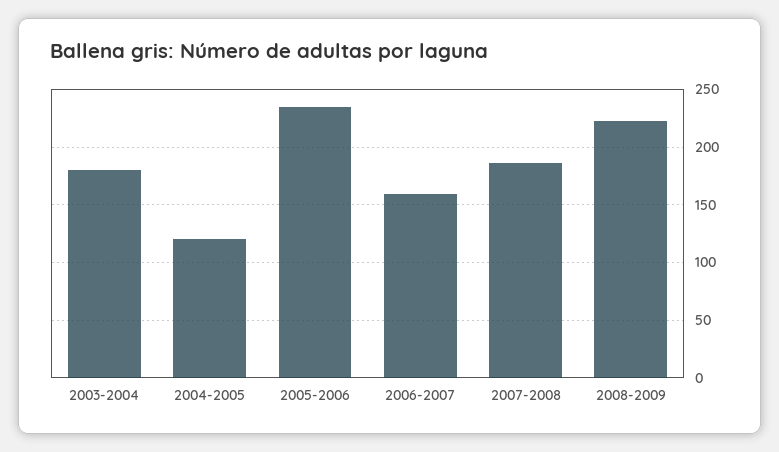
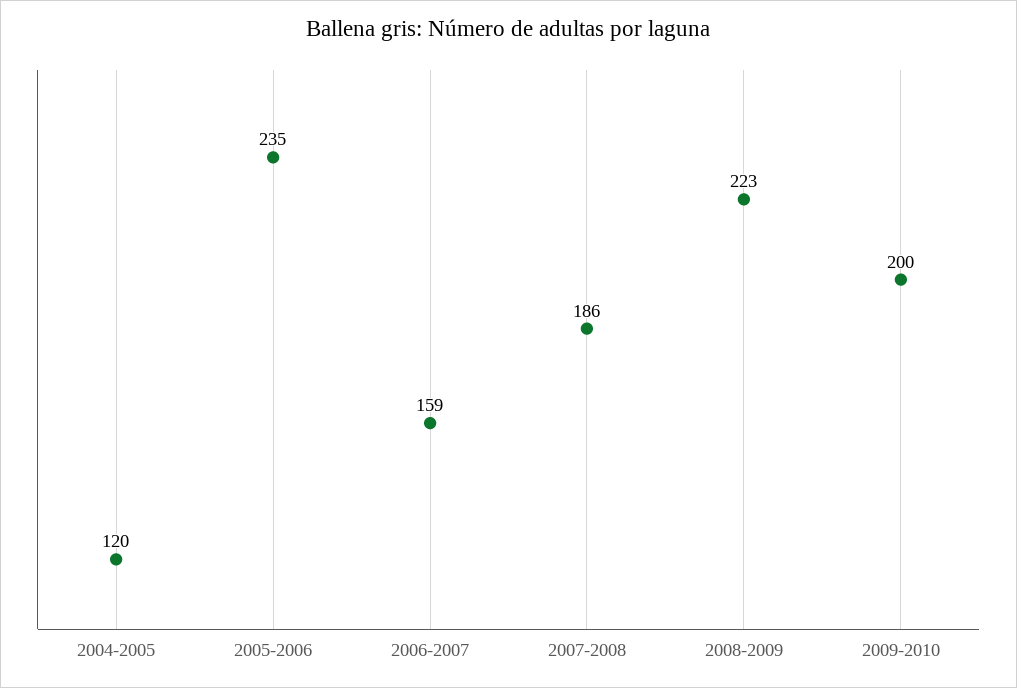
2003-2004: 180 -> none
2009-2010: none -> 200

